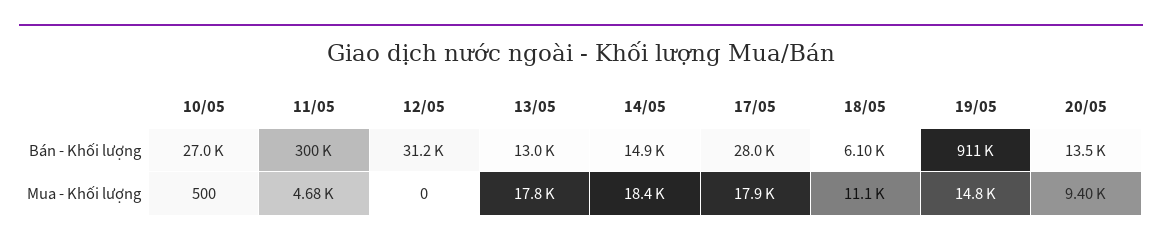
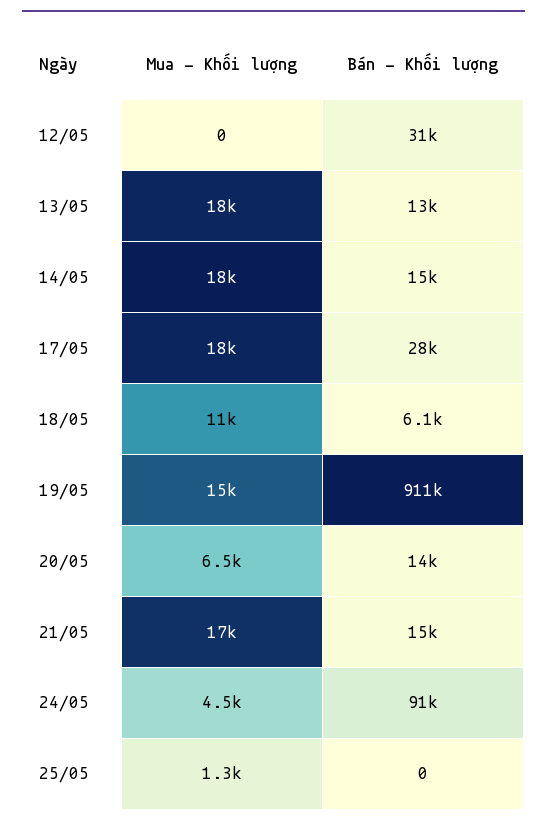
10/05, Bán - Khối lượng: 27000 -> none
11/05, Bán - Khối lượng: 300000 -> none
10/05, Mua - Khối lượng: 500 -> none
11/05, Mua - Khối lượng: 4680 -> none
20/05, Mua - Khối lượng: 9400 -> 6500
21/05, Mua - Khối lượng: none -> 17000
21/05, Bán - Khối lượng: none -> 15000
24/05, Mua - Khối lượng: none -> 4500
24/05, Bán - Khối lượng: none -> 91000
25/05, Mua - Khối lượng: none -> 1300
25/05, Bán - Khối lượng: none -> 0

